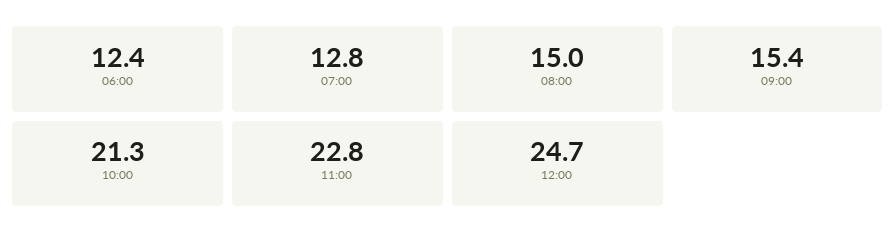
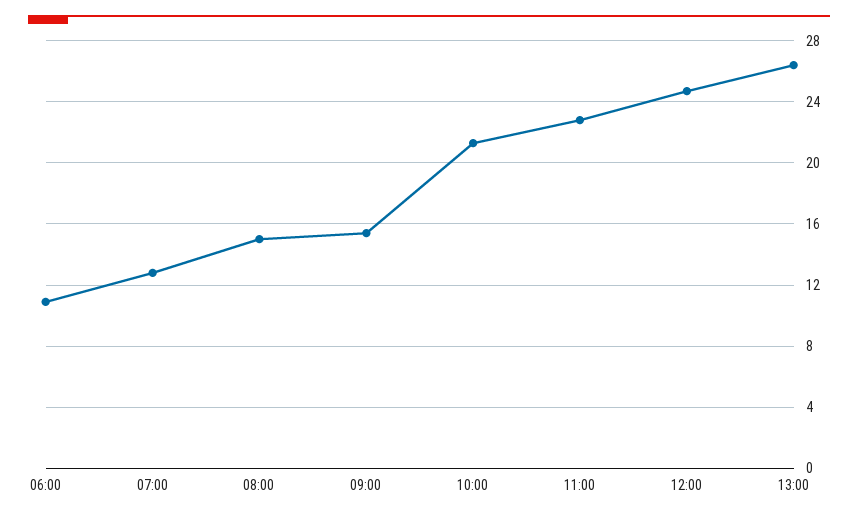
06:00: 12.4 -> 11
13:00: none -> 26.5

